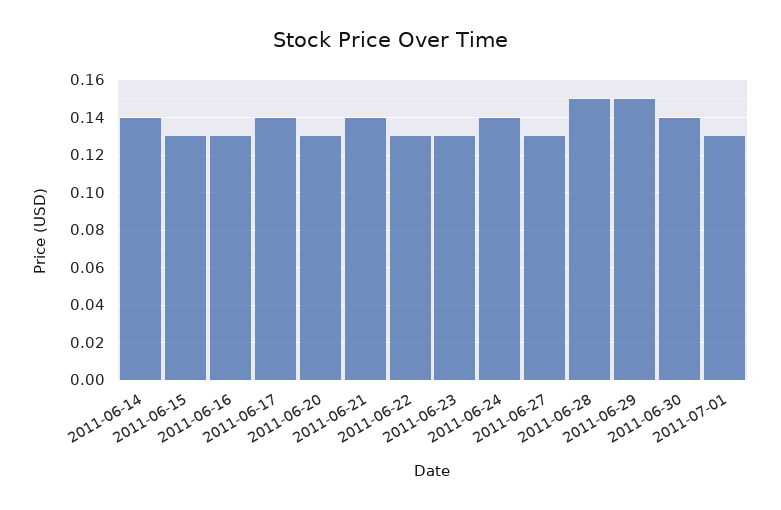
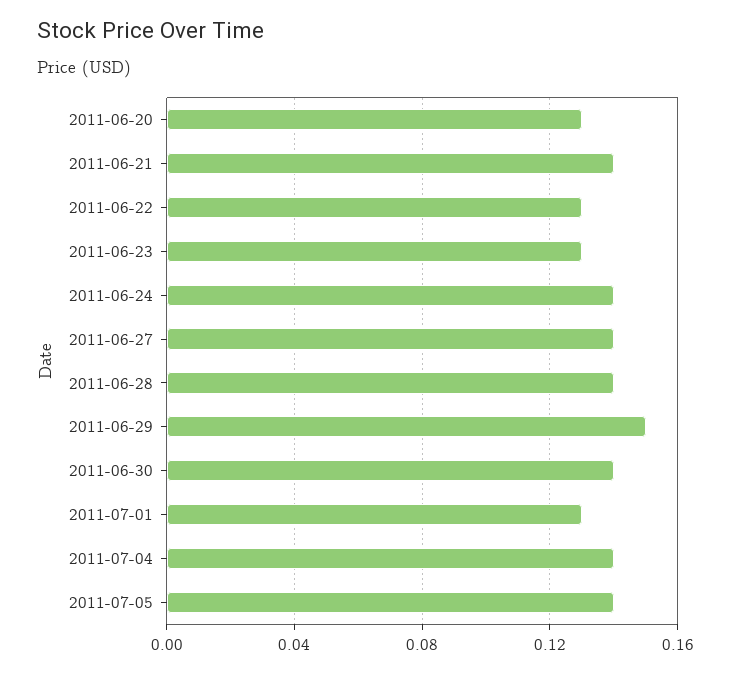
2011-06-14: 0.14 -> none
2011-06-15: 0.13 -> none
2011-06-16: 0.13 -> none
2011-06-17: 0.14 -> none
2011-06-27: 0.13 -> 0.14
2011-06-28: 0.15 -> 0.14
2011-07-04: none -> 0.14
2011-07-05: none -> 0.14

